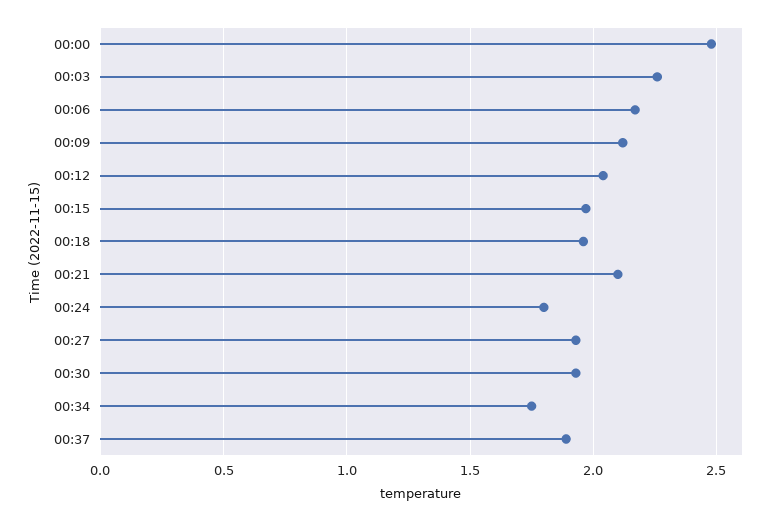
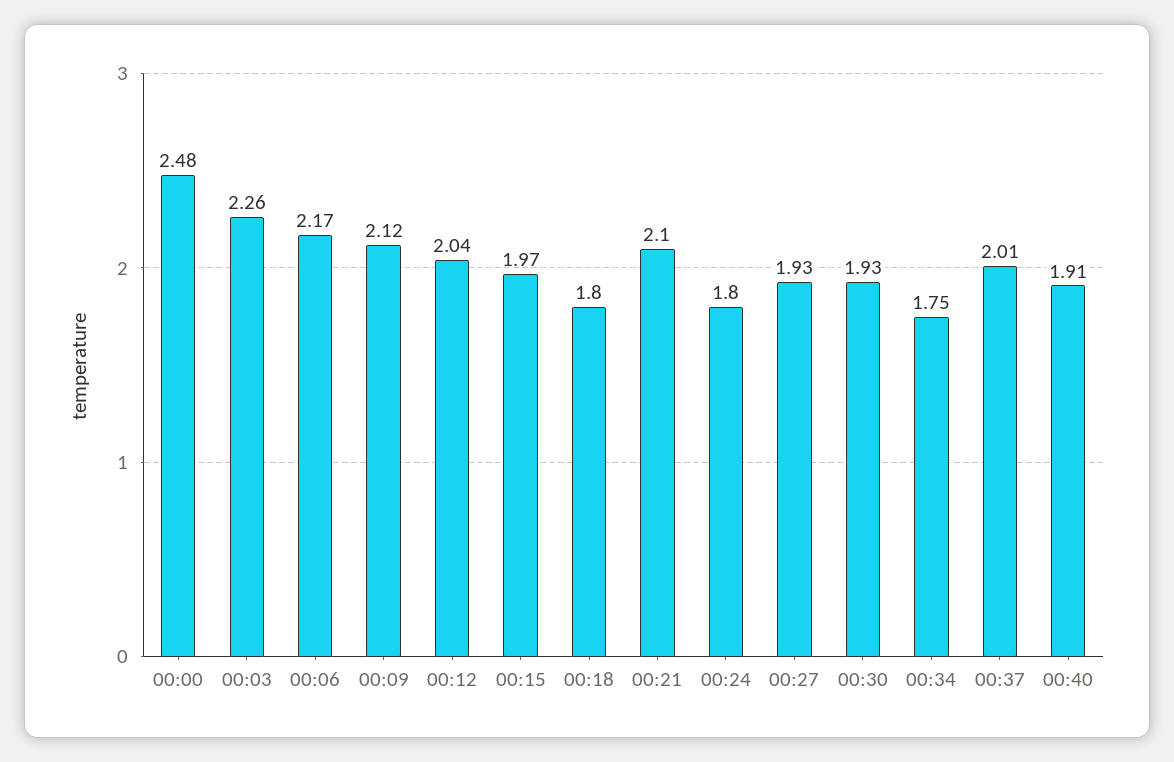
00:18: 1.95 -> 1.8
00:37: 1.9 -> 2.01
00:40: none -> 1.91

